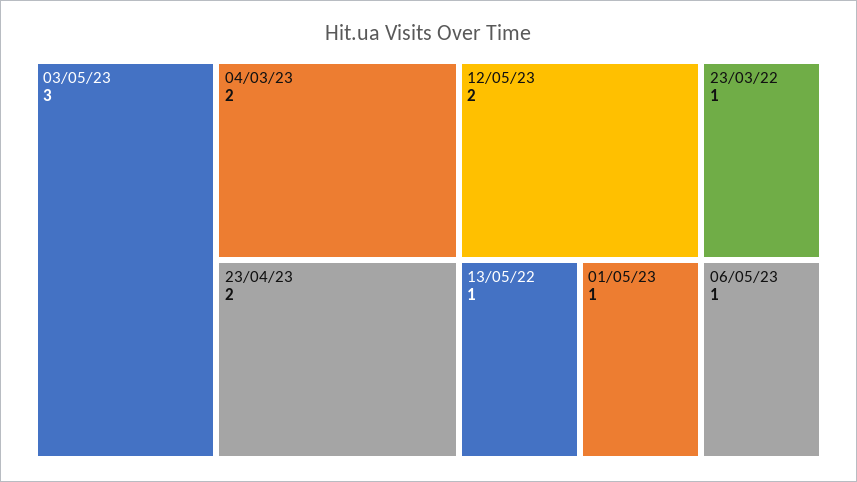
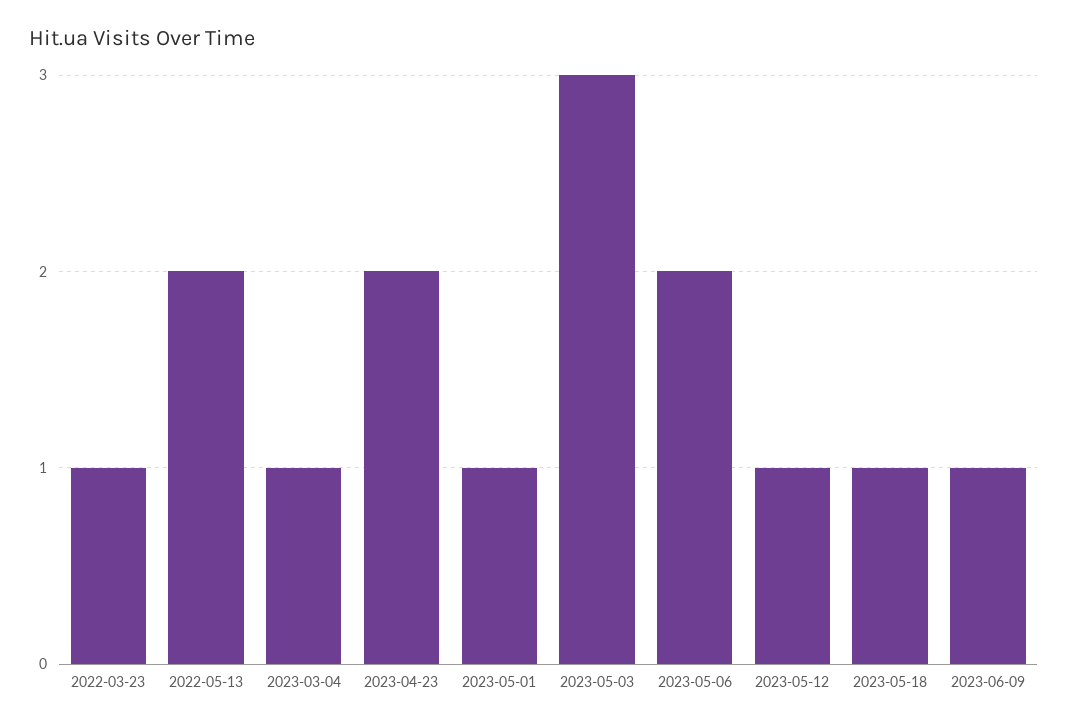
04/03/23: 2 -> 1
12/05/23: 2 -> 1
13/05/22: 1 -> 2
06/05/23: 1 -> 2
2023-05-18: none -> 1
2023-06-09: none -> 1

